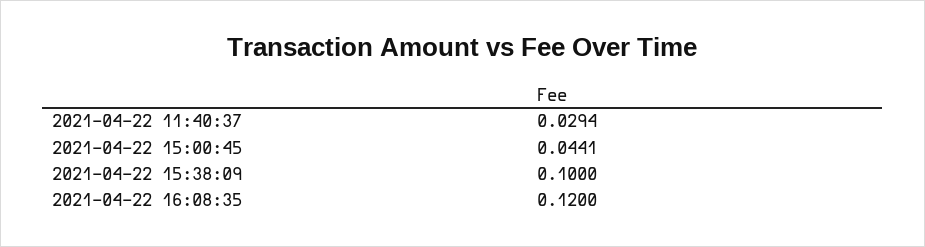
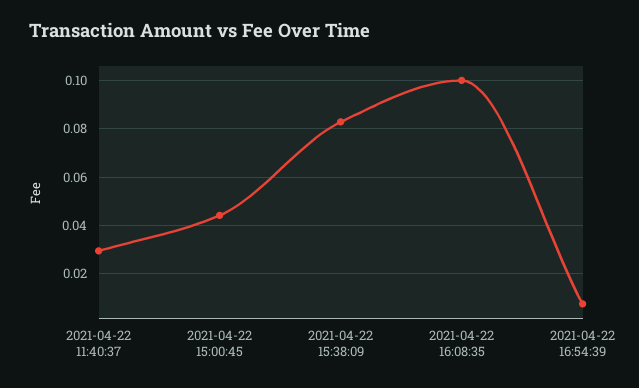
2021-04-22 15:38:09: 0.1 -> 0.0825
2021-04-22 16:08:35: 0.12 -> 0.1
2021-04-22 16:54:39: none -> 0.0075

